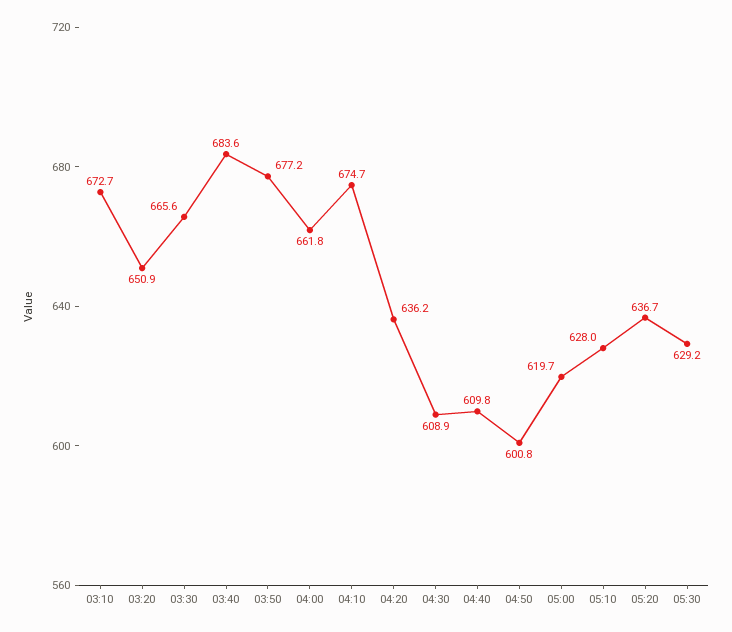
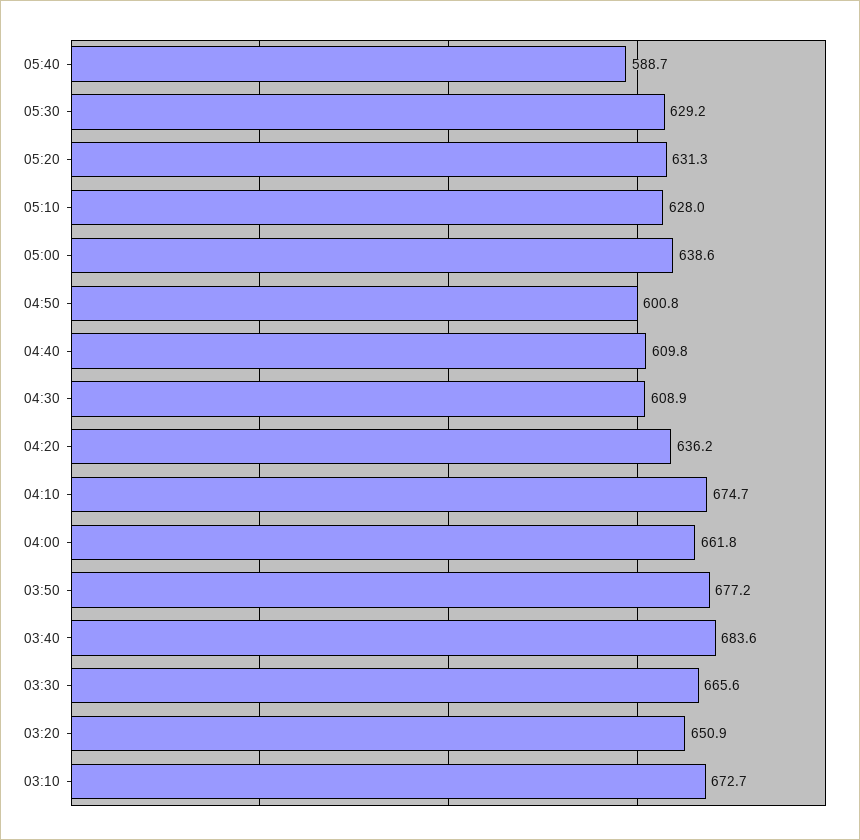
05:00: 619.7 -> 638.6
05:20: 636.7 -> 631.3
05:40: none -> 588.7

